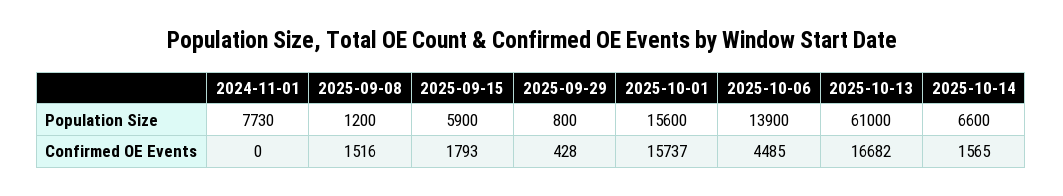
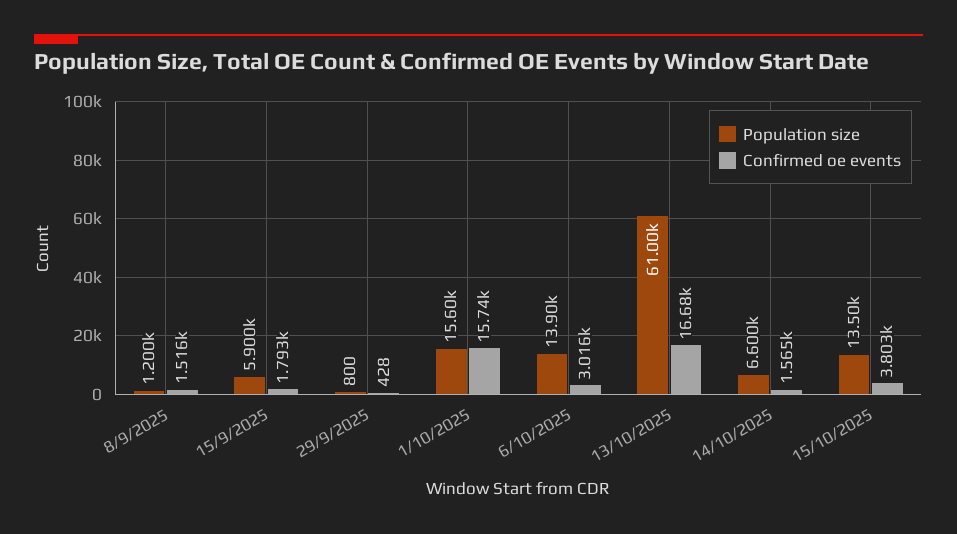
Population Size, 2024-11-01: 7730 -> none
Confirmed OE Events, 2024-11-01: 0 -> none
Confirmed OE Events, 2025-10-06: 4485 -> 3016
Population Size, 15/10/2025: none -> 13500
Confirmed OE Events, 15/10/2025: none -> 3803

